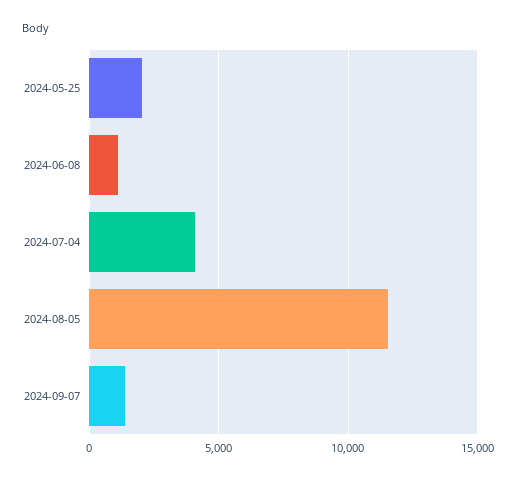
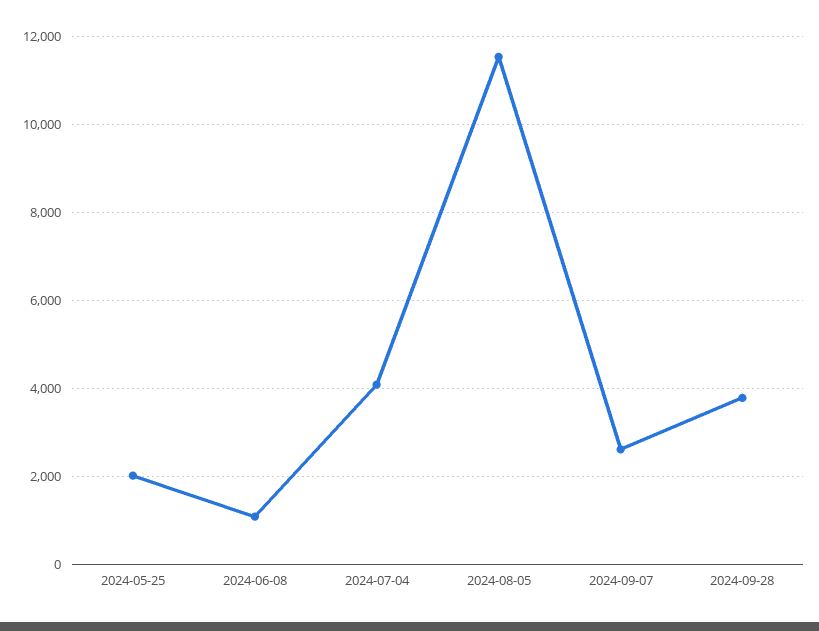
2024-09-07: 1500 -> 2600
2024-09-28: none -> 3800

